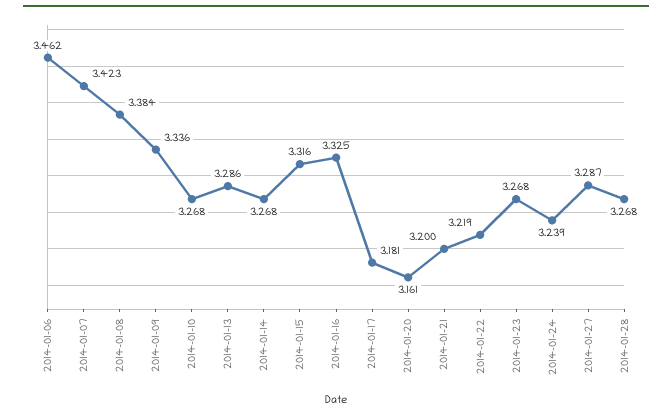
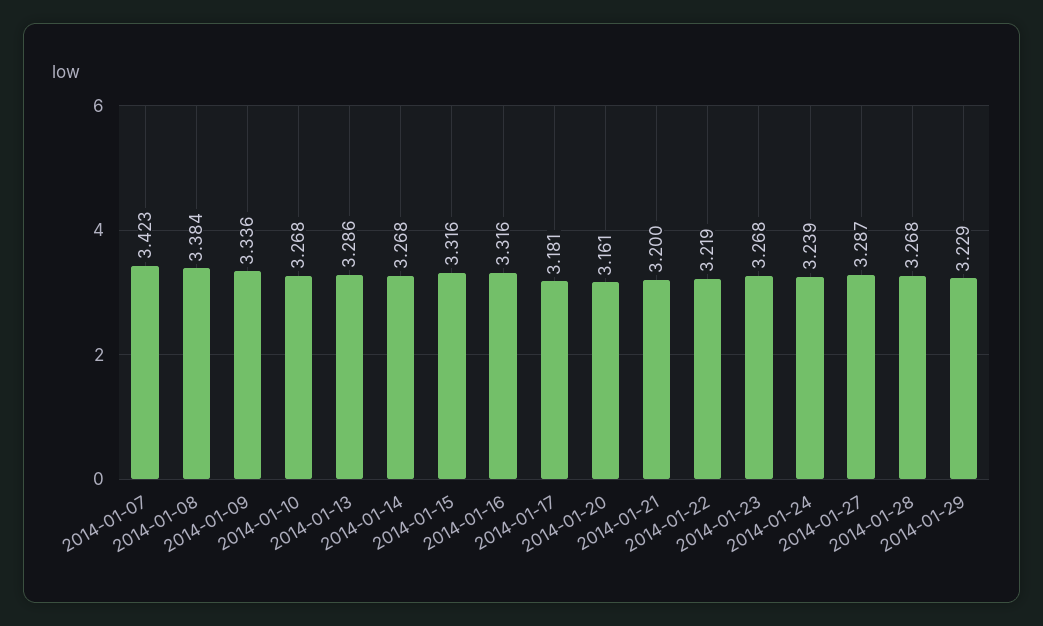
2014-01-06: 3.462 -> none
2014-01-16: 3.325 -> 3.316
2014-01-29: none -> 3.229

